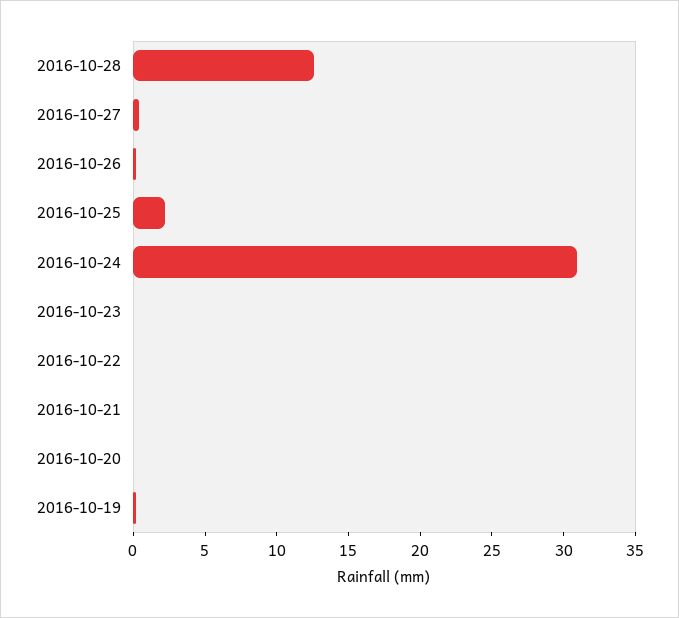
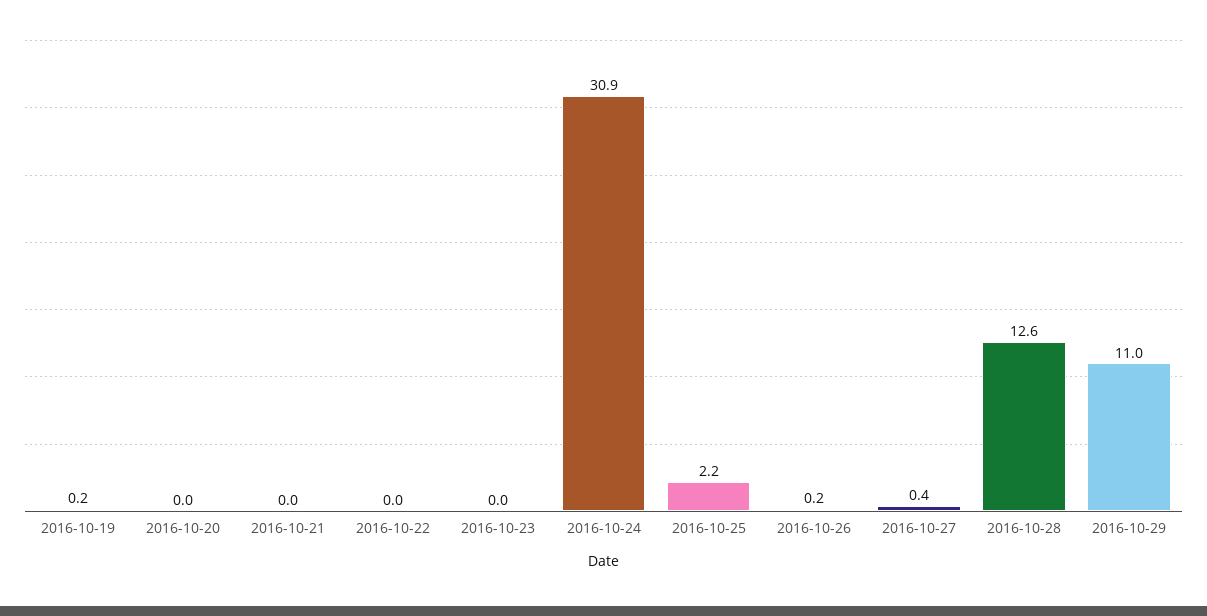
2016-10-29: none -> 11

